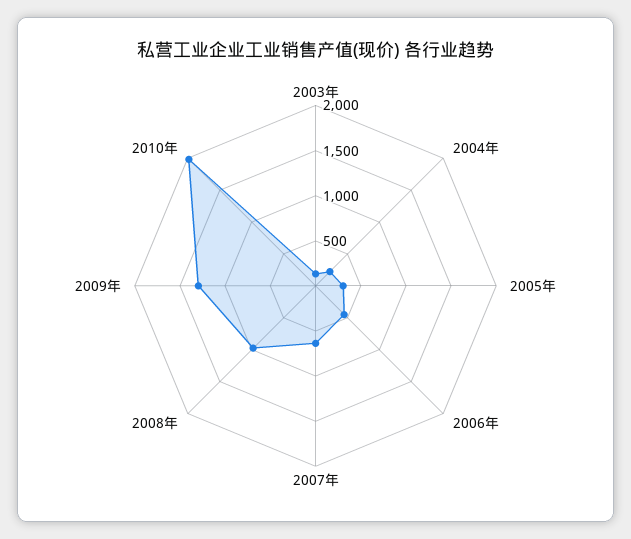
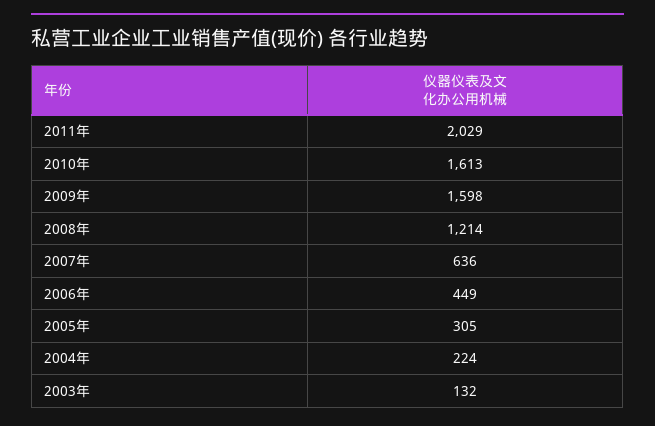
2008年: 1000 -> 1214
2009年: 1300 -> 1598
2010年: 2000 -> 1613
2011年: none -> 2029

